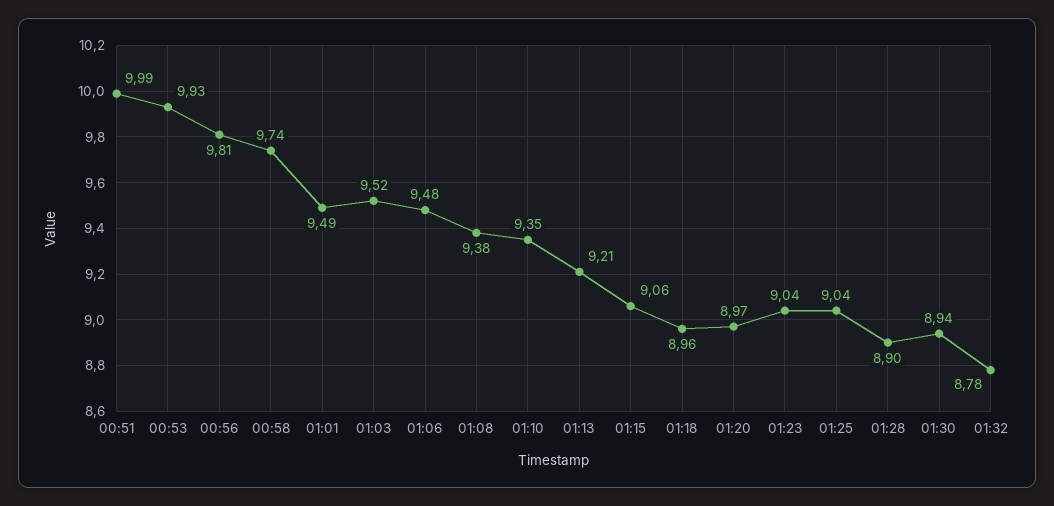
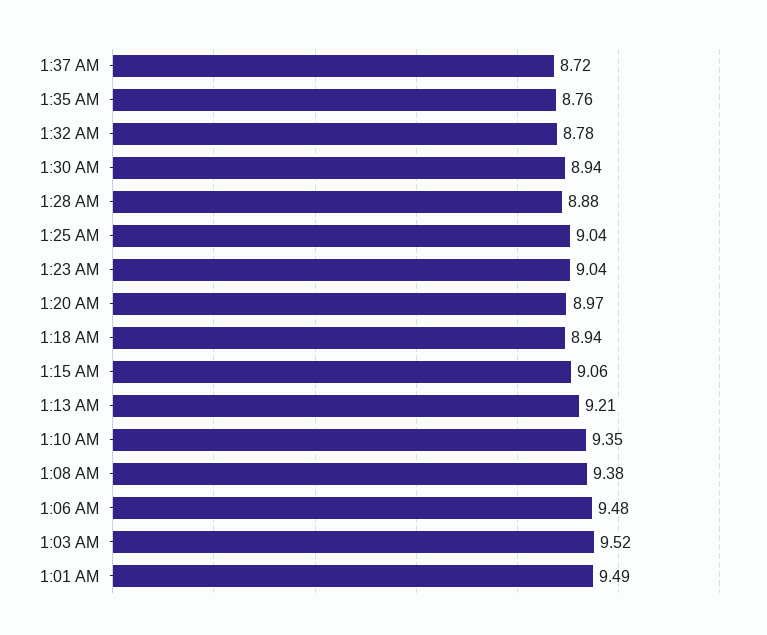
00:51: 9.99 -> none
00:53: 9.93 -> none
00:56: 9.81 -> none
00:58: 9.74 -> none
01:18: 8.96 -> 8.94
01:28: 8.9 -> 8.88
1:37 AM: none -> 8.72
1:35 AM: none -> 8.76

